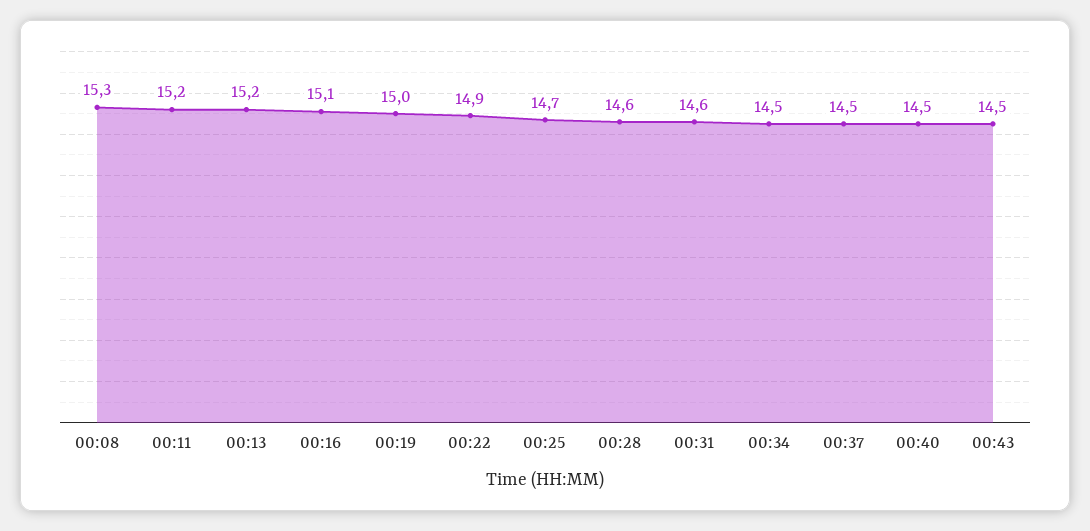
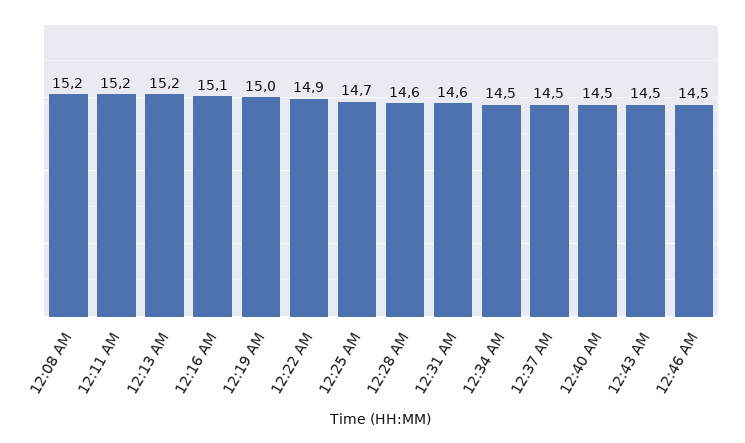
00:08: 15.3 -> 15.2
12:46 AM: none -> 14.5

